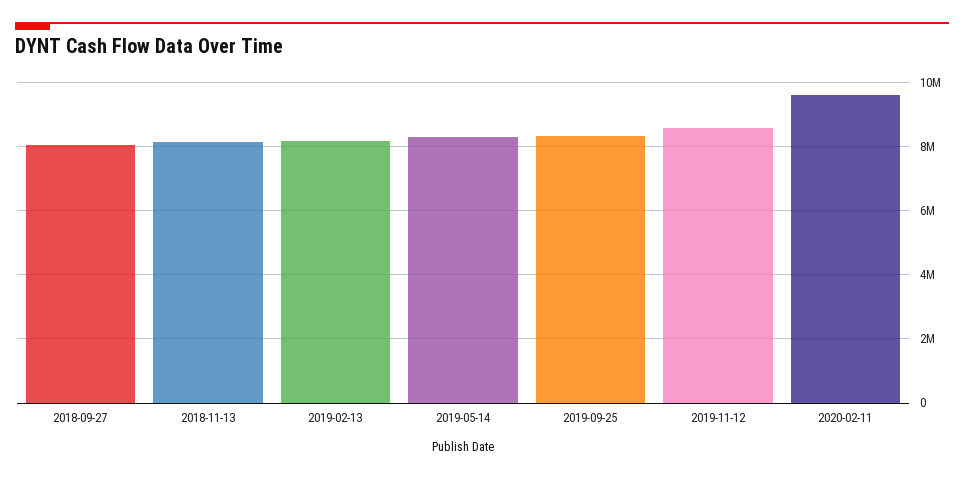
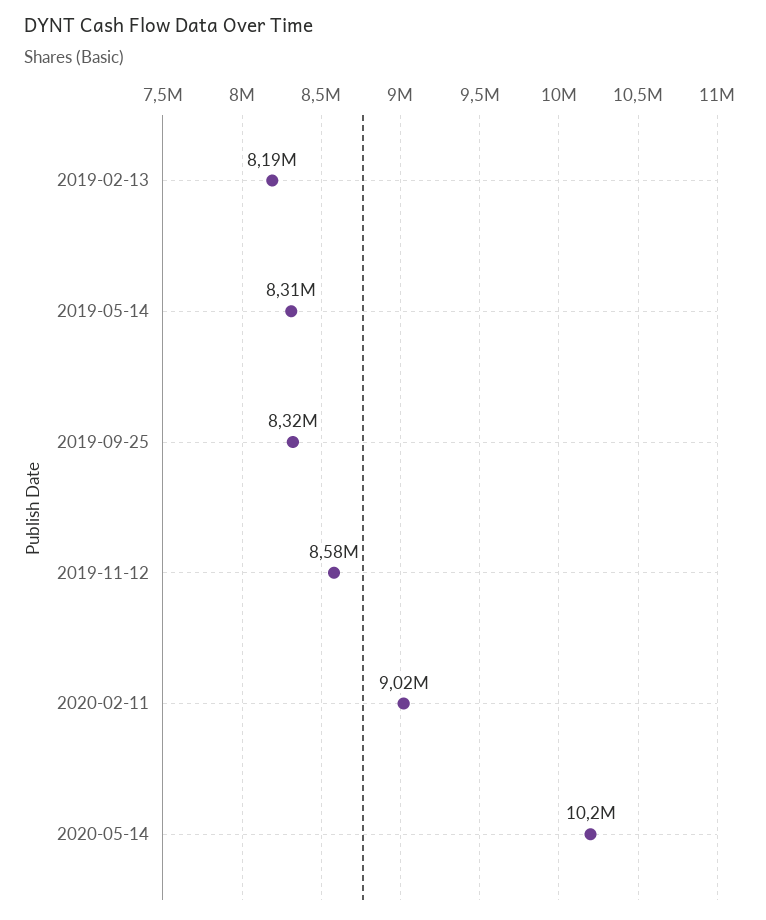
2018-09-27: 8000000 -> none
2018-11-13: 8200000 -> none
2020-02-11: 9600000 -> 9020000
2020-05-14: none -> 10200000

